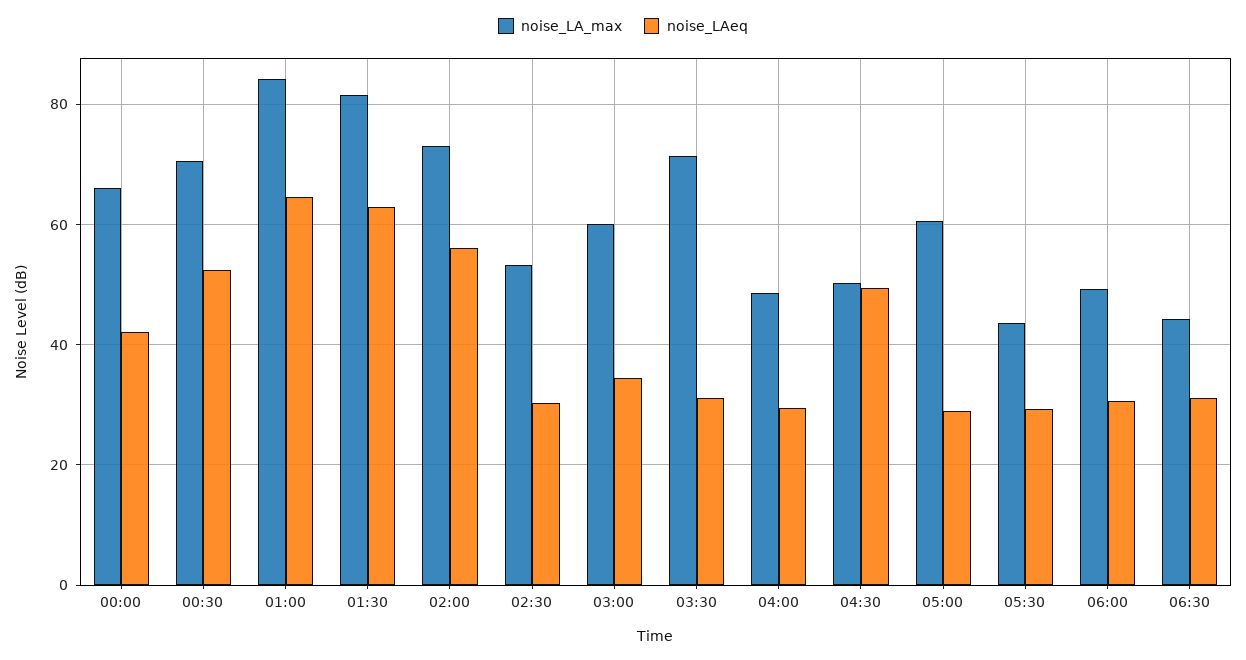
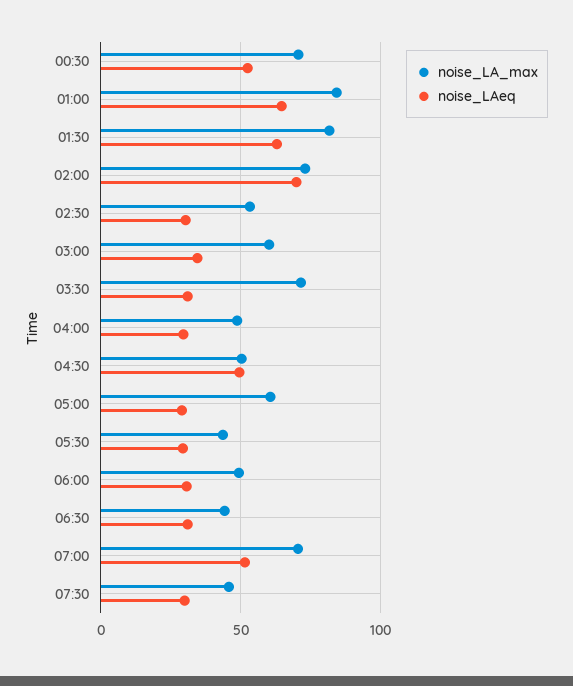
noise_LA_max, 00:00: 66 -> none
noise_LAeq, 00:00: 42 -> none
noise_LAeq, 02:00: 56 -> 70
noise_LA_max, 07:00: none -> 70
noise_LAeq, 07:00: none -> 50
noise_LA_max, 07:30: none -> 45
noise_LAeq, 07:30: none -> 30

